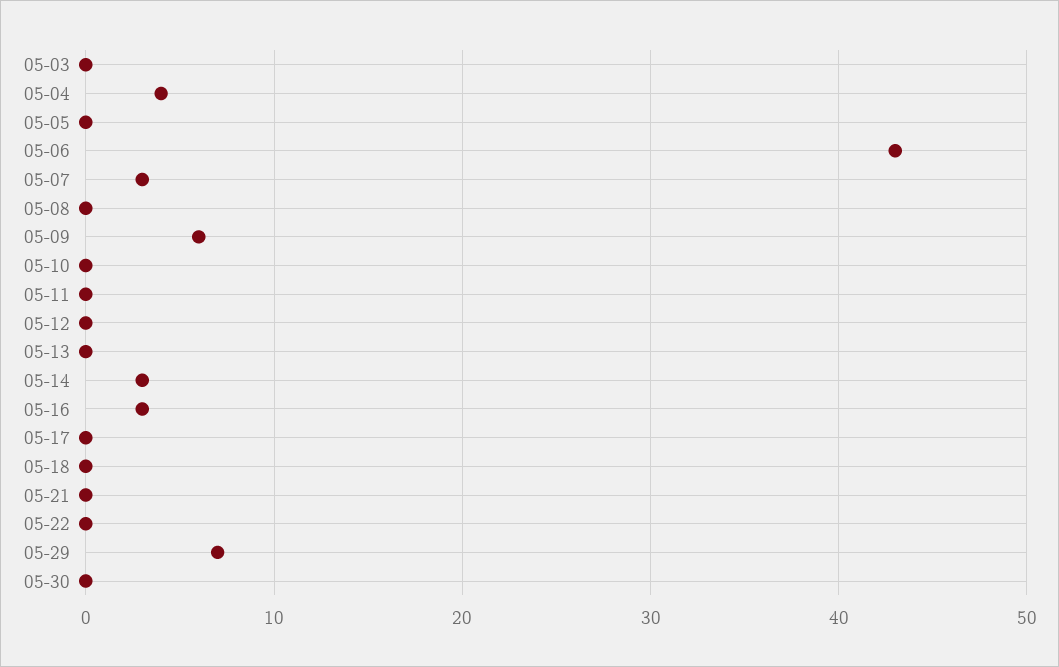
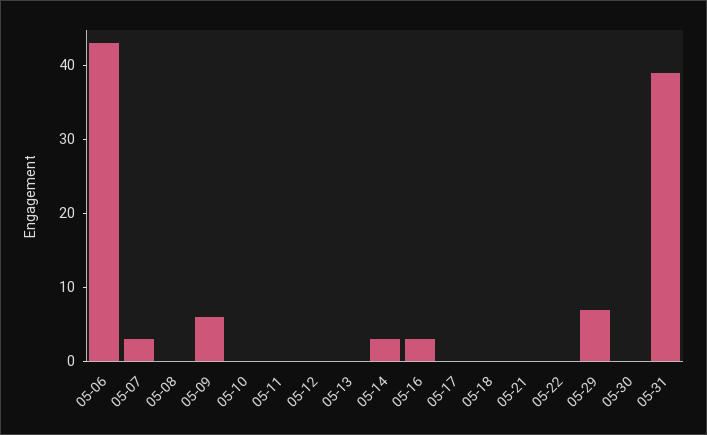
05-03: 0 -> none
05-04: 4 -> none
05-05: 0 -> none
05-31: none -> 40

